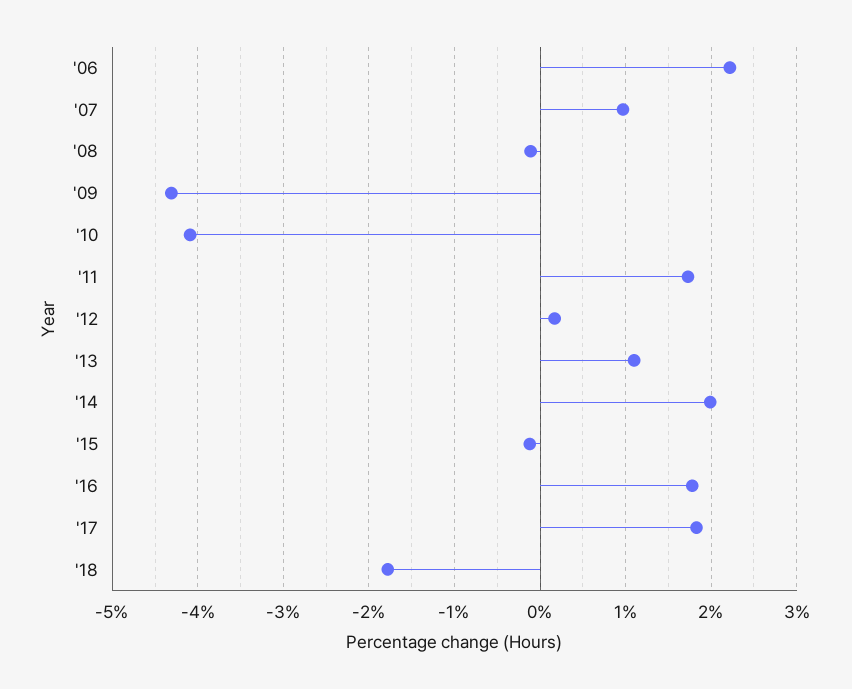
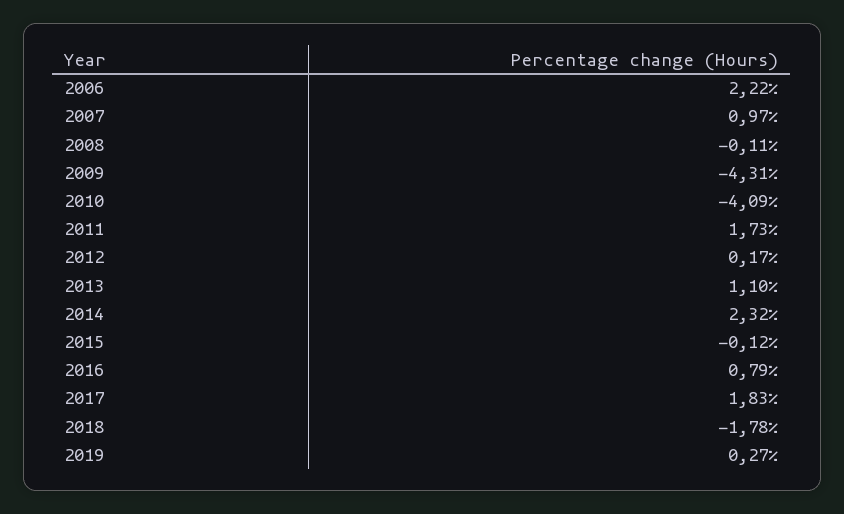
'14: 2 -> 2.32
'16: 1.8 -> 0.79
2019: none -> 0.27

